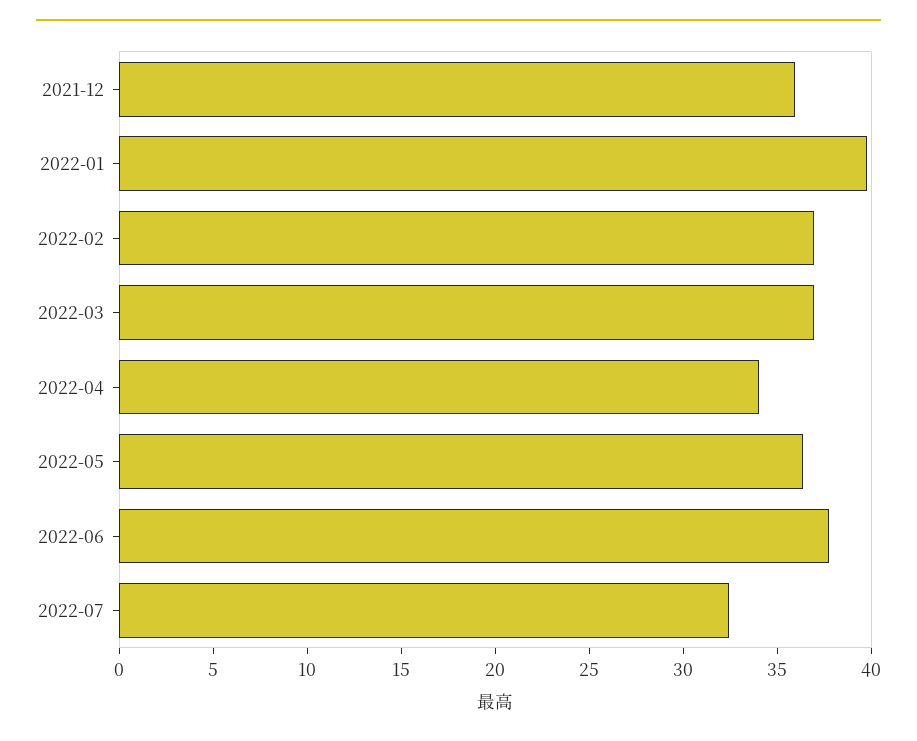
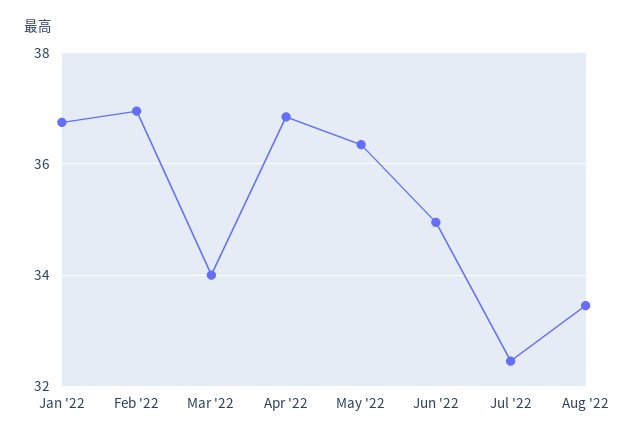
2021-12: 36 -> none
2022-01: 40 -> 36.8
2022-03: 37 -> 34
2022-04: 34 -> 36.8
2022-06: 38 -> 35
Aug '22: none -> 33.4

